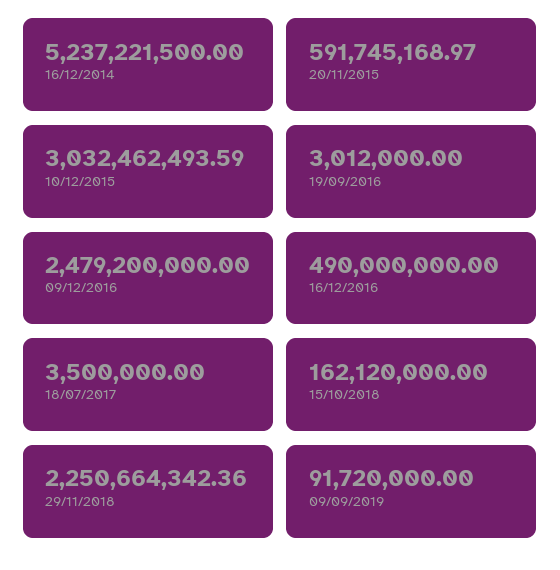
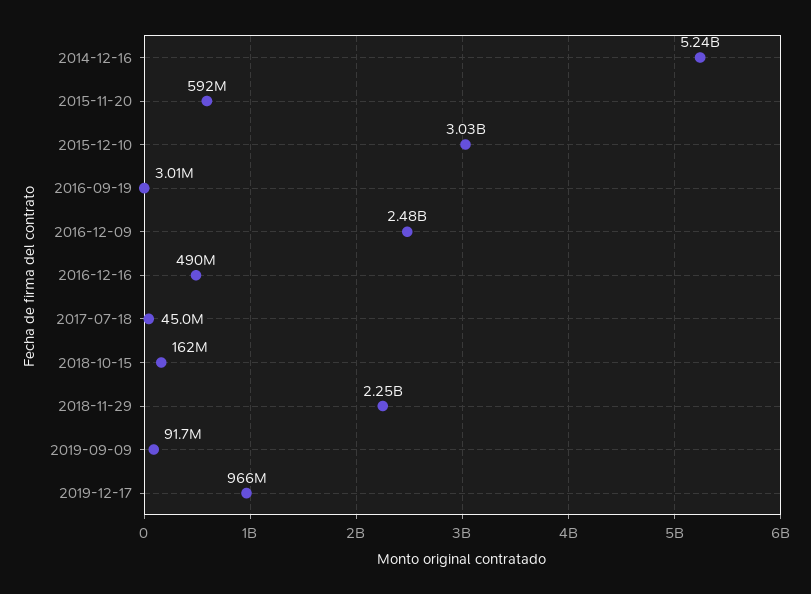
18/07/2017: 3500000 -> 45000000
2019-12-17: none -> 966000000

